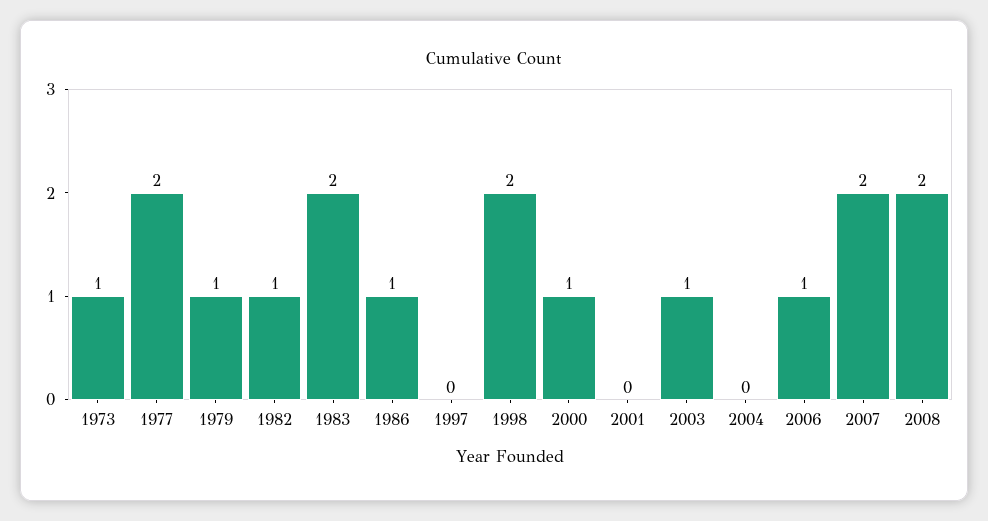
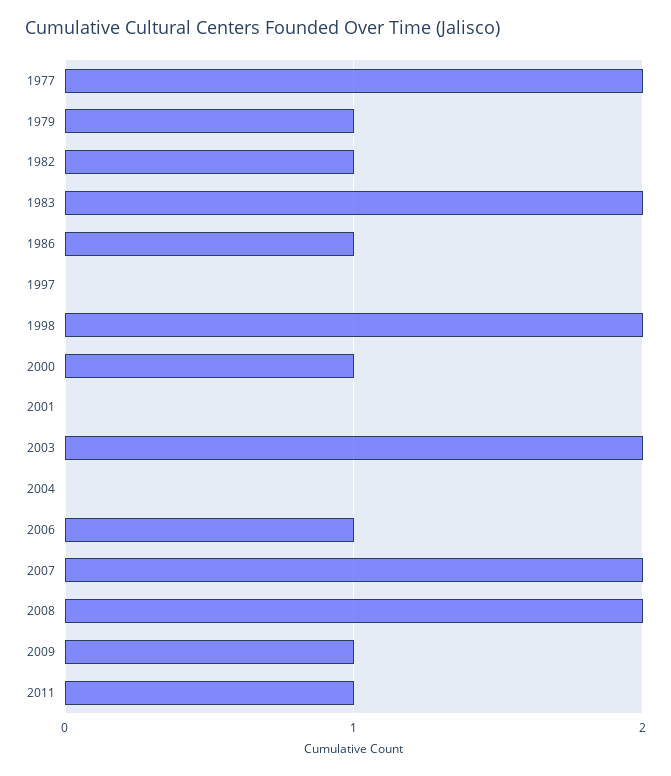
1973: 1 -> none
2003: 1 -> 2
2009: none -> 1
2011: none -> 1

